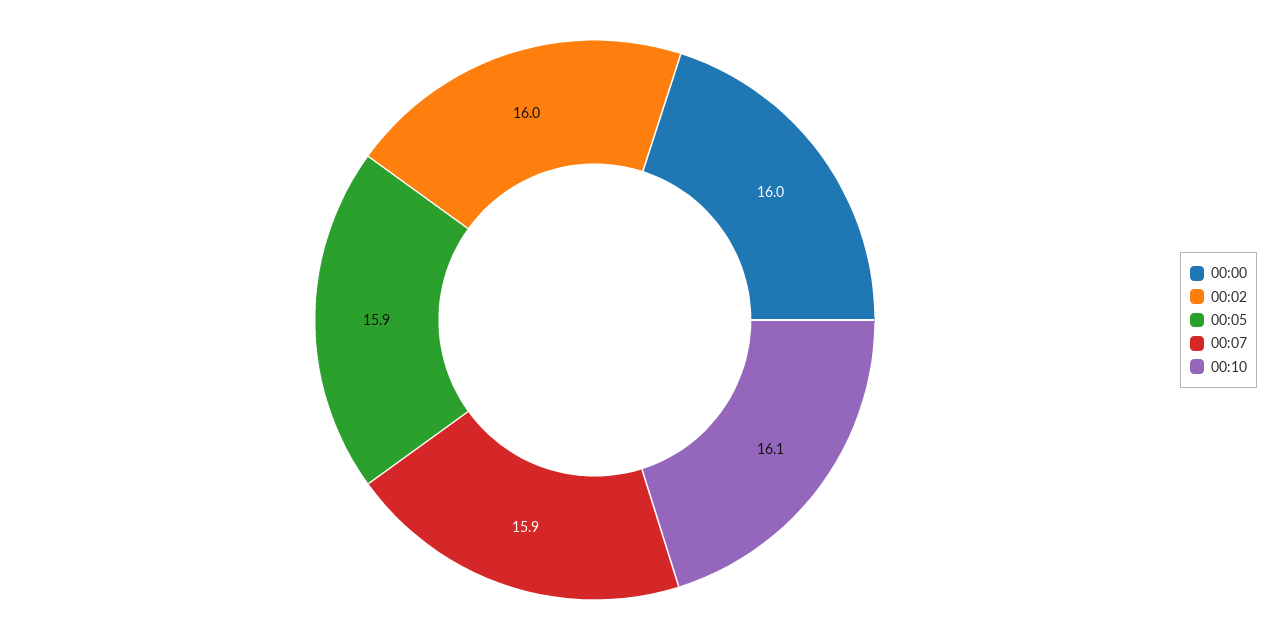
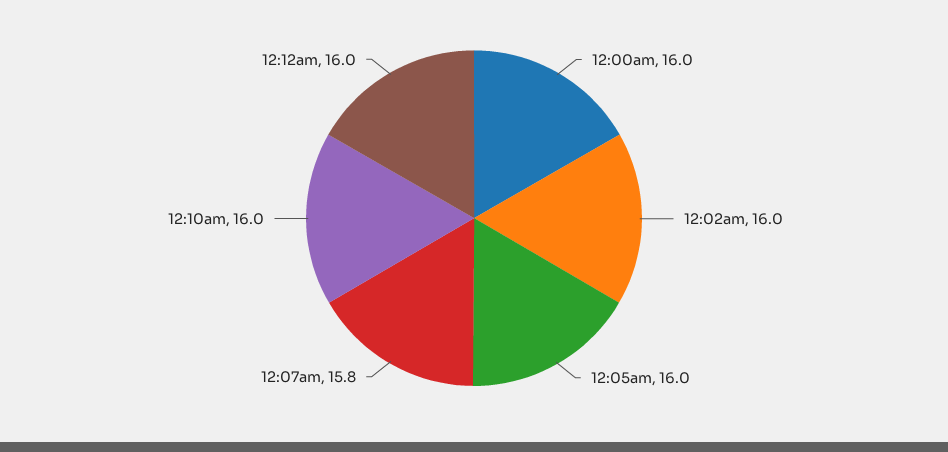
00:05: 15.9 -> 16
00:07: 15.9 -> 15.8
00:10: 16.1 -> 16
12:12am: none -> 16

